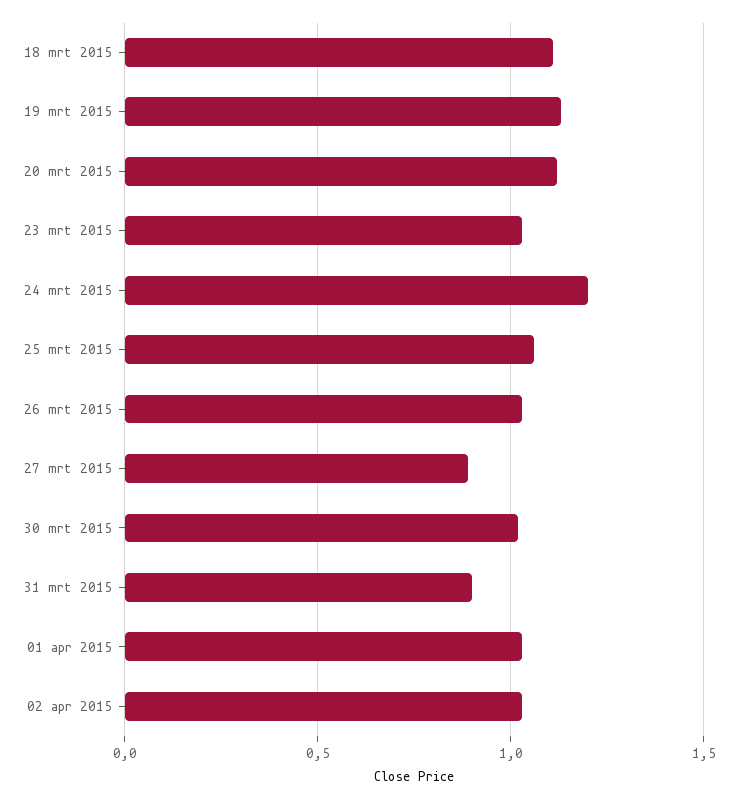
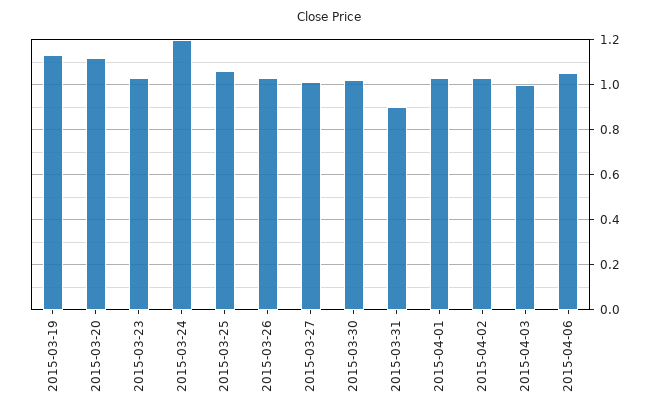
18 mrt 2015: 1.1 -> none
27 mrt 2015: 0.9 -> 1
2015-04-03: none -> 1
2015-04-06: none -> 1.05

